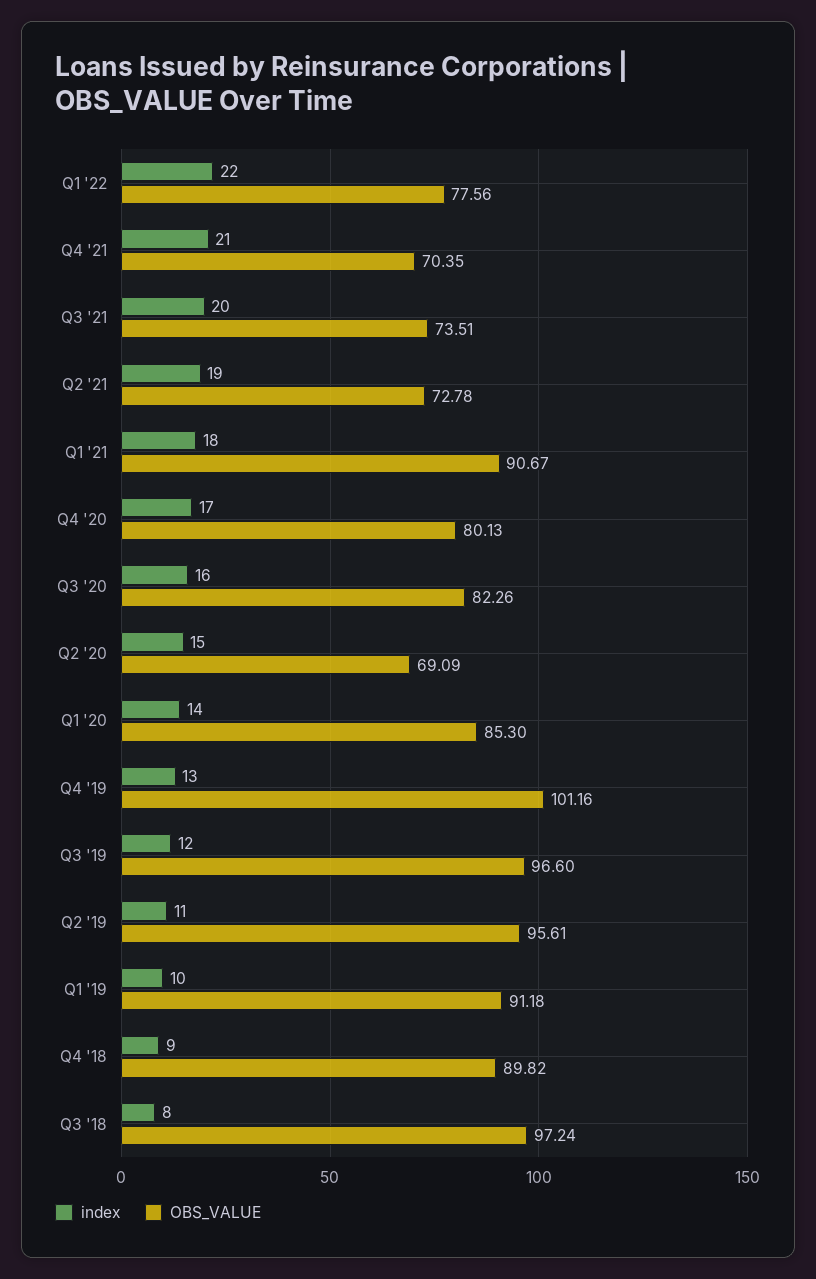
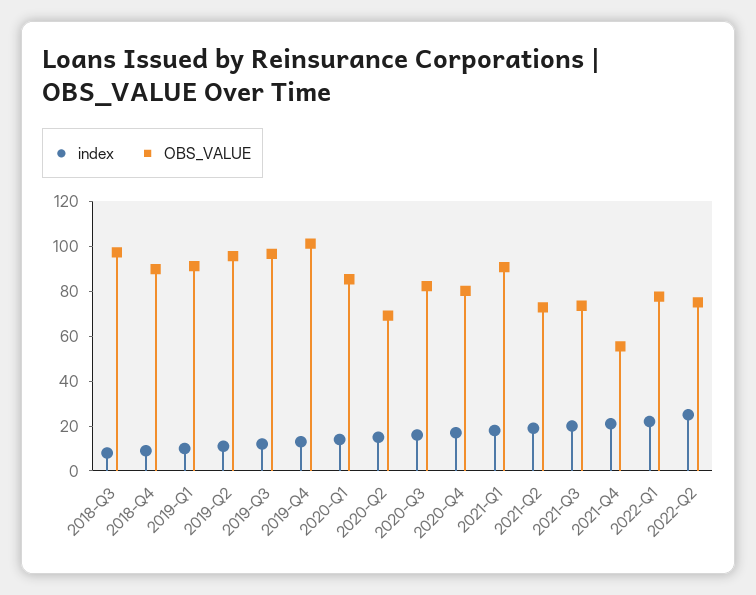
OBS_VALUE, Q4 '21: 70.35 -> 55
index, 2022-Q2: none -> 25
OBS_VALUE, 2022-Q2: none -> 75

